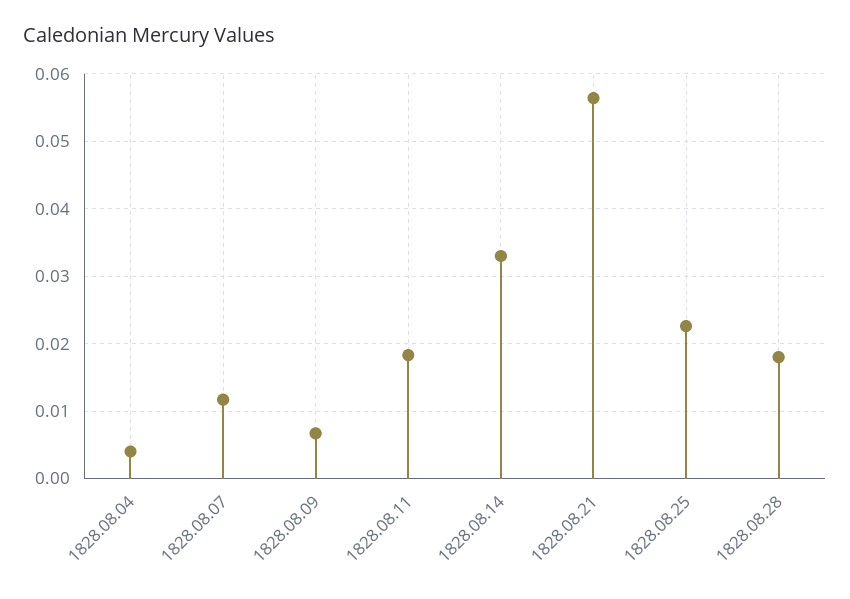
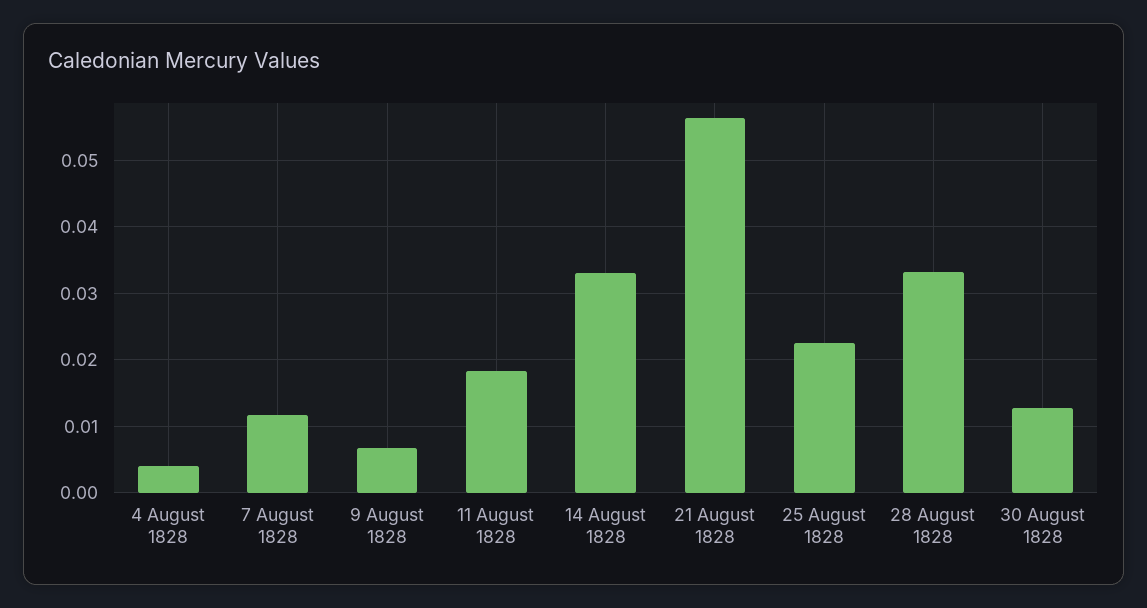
1828.08.28: 0.018 -> 0.033
30 August 1828: none -> 0.013

